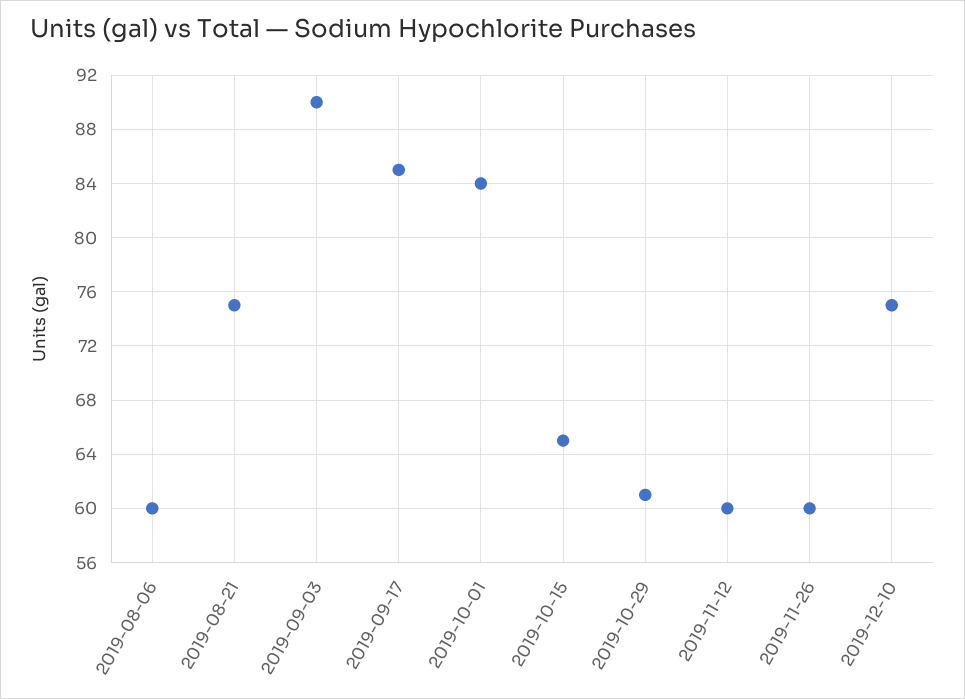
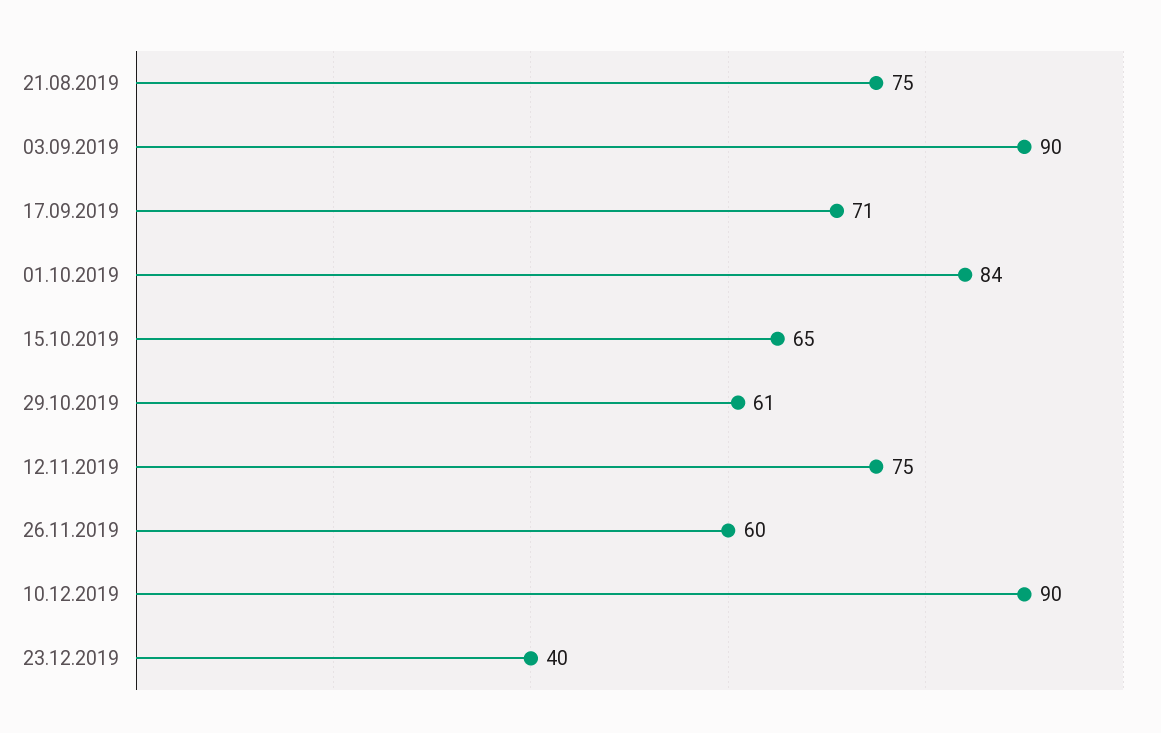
2019-08-06: 60 -> none
2019-09-17: 85 -> 71
2019-11-12: 60 -> 75
2019-12-10: 75 -> 90
23.12.2019: none -> 40

